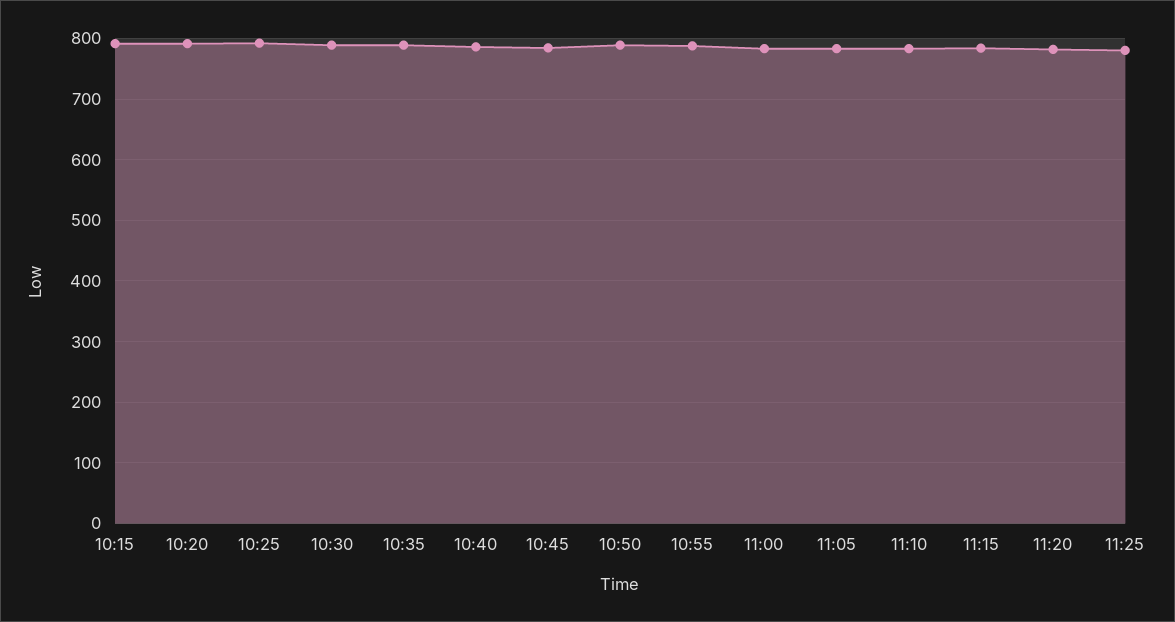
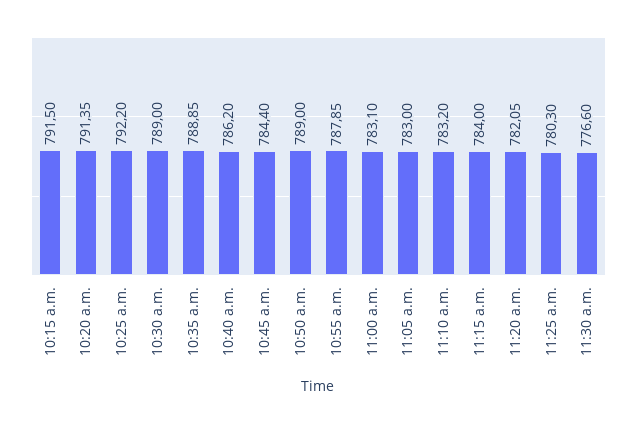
11:30 a.m.: none -> 776.6

